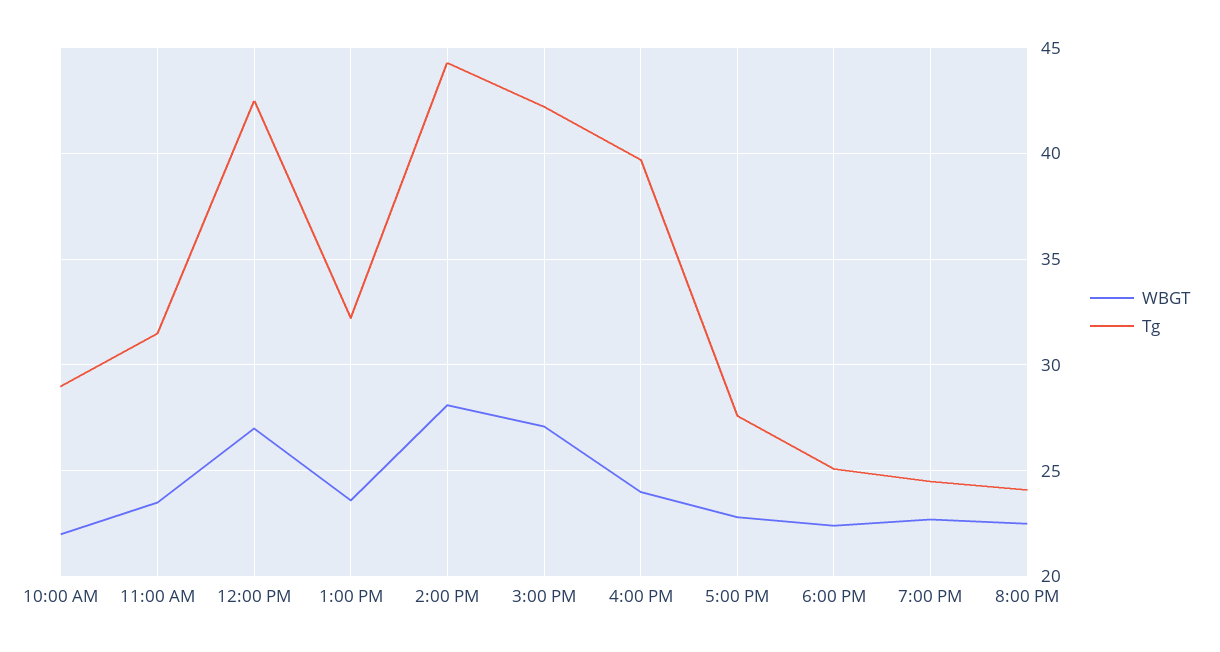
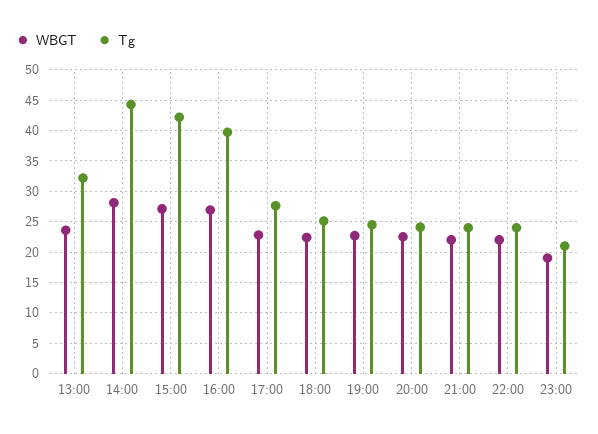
WBGT, 10:00 AM: 22 -> none
Tg, 10:00 AM: 29 -> none
WBGT, 11:00 AM: 23.5 -> none
Tg, 11:00 AM: 31.5 -> none
WBGT, 12:00 PM: 27 -> none
Tg, 12:00 PM: 42.5 -> none
WBGT, 4:00 PM: 24 -> 27
WBGT, 21:00: none -> 22
Tg, 21:00: none -> 24
WBGT, 22:00: none -> 22
Tg, 22:00: none -> 24
WBGT, 23:00: none -> 19
Tg, 23:00: none -> 21

